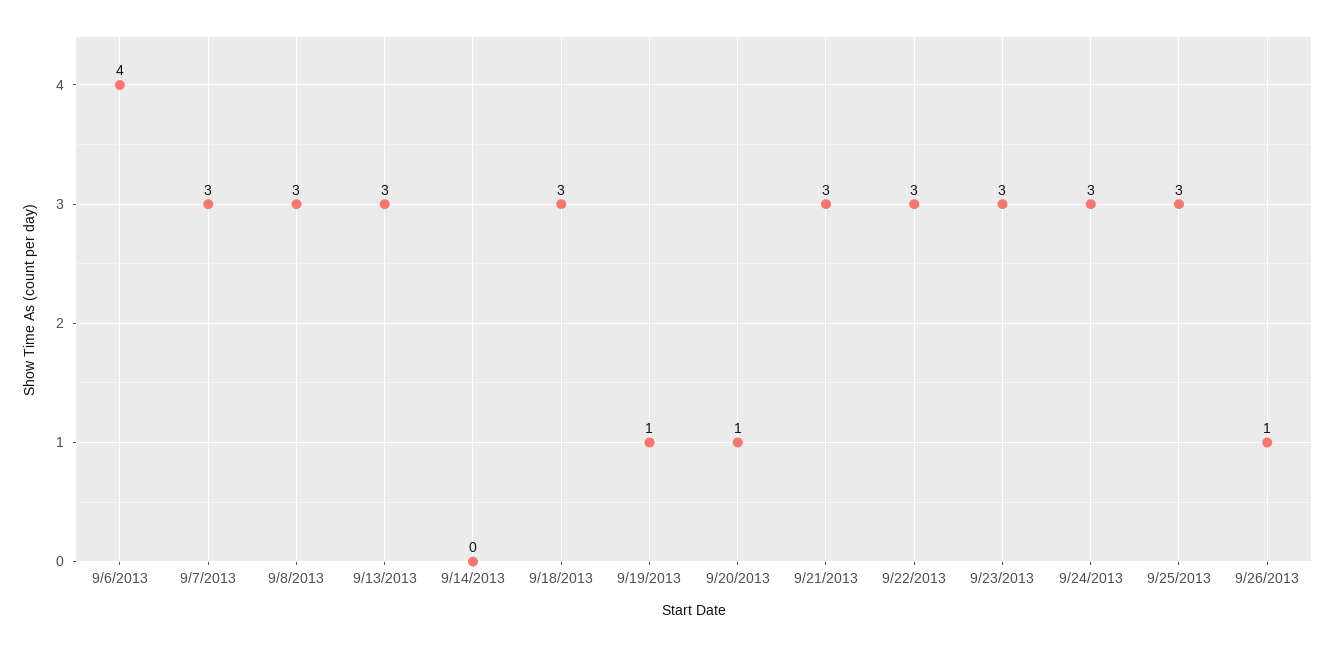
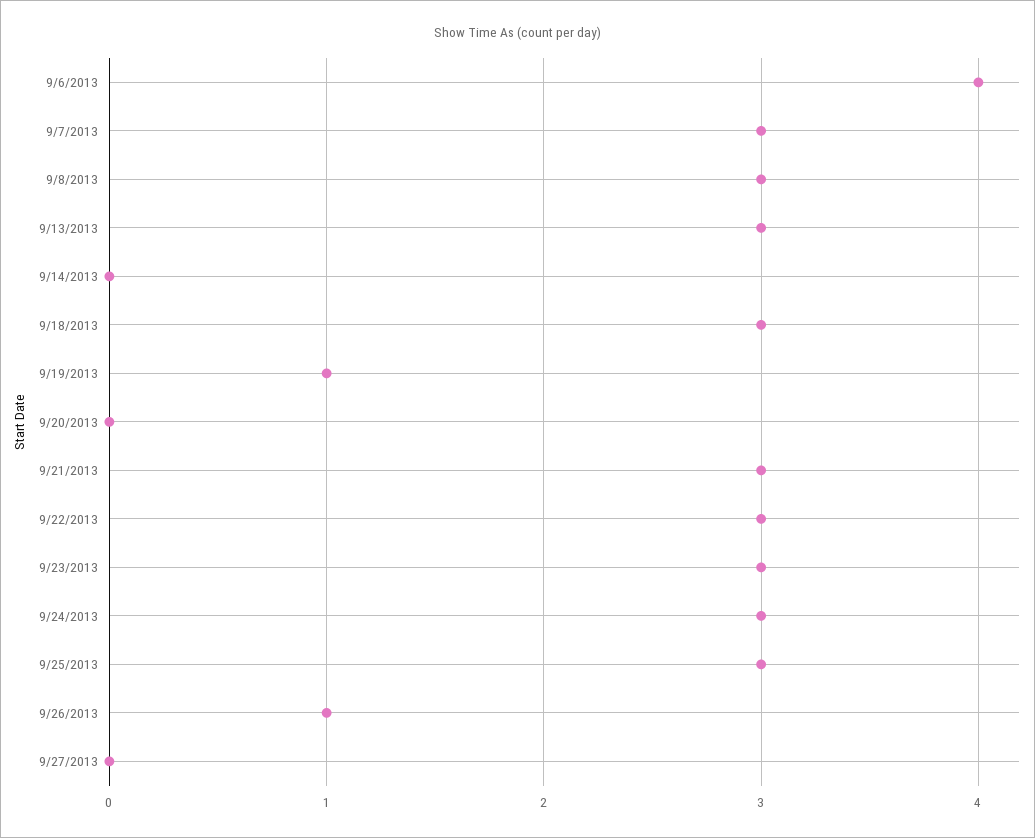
9/20/2013: 1 -> 0
9/27/2013: none -> 0

